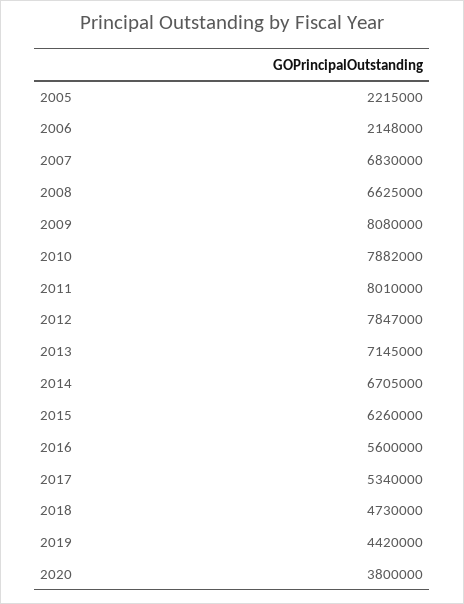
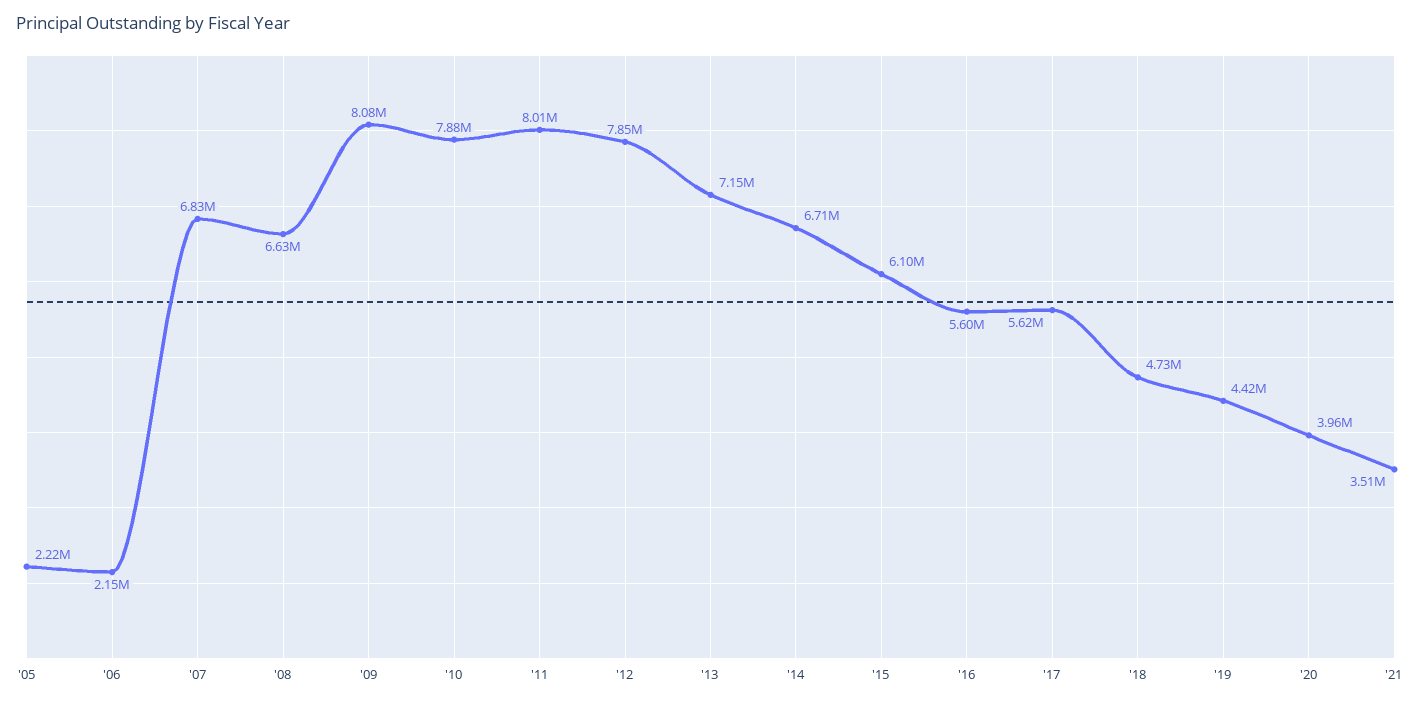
2015: 6260000 -> 6100000
2017: 5340000 -> 5620000
2020: 3800000 -> 3960000
'21: none -> 3510000

